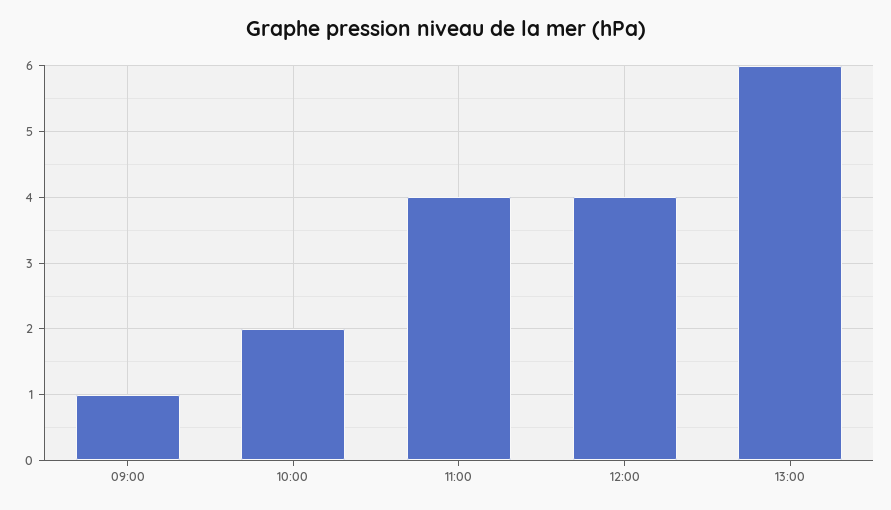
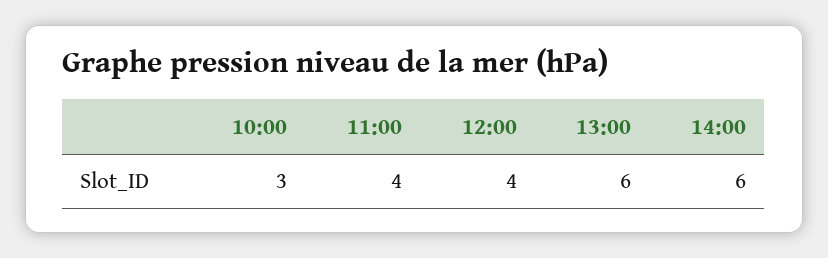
09:00: 1 -> none
10:00: 2 -> 3
14:00: none -> 6

